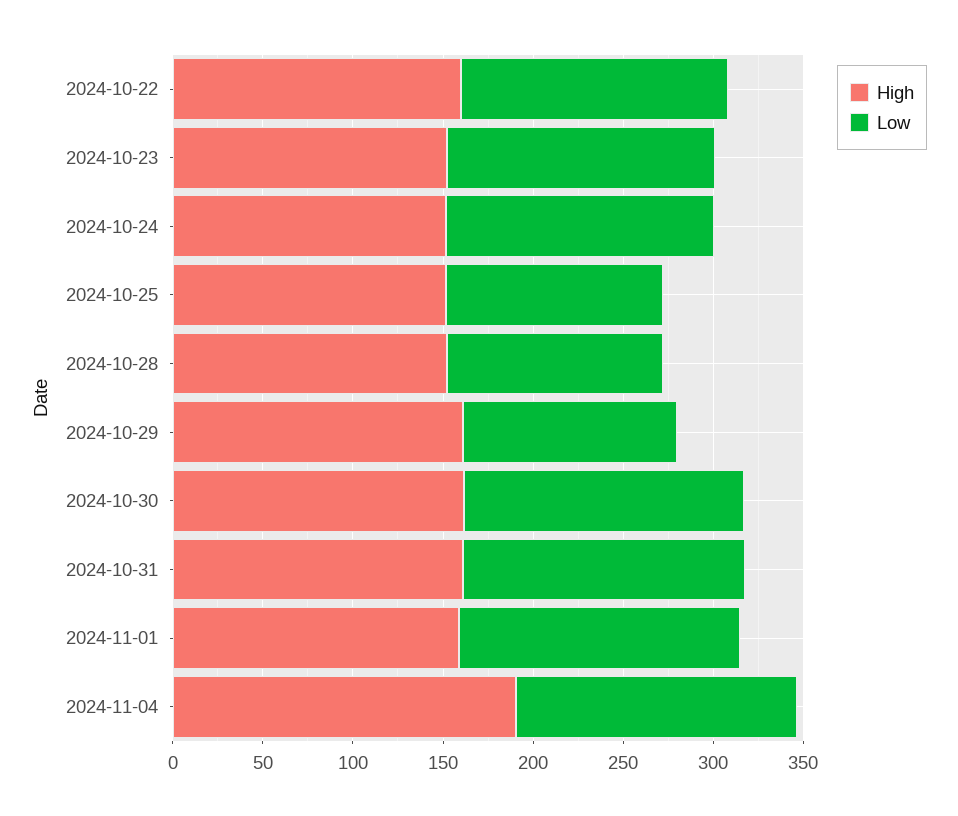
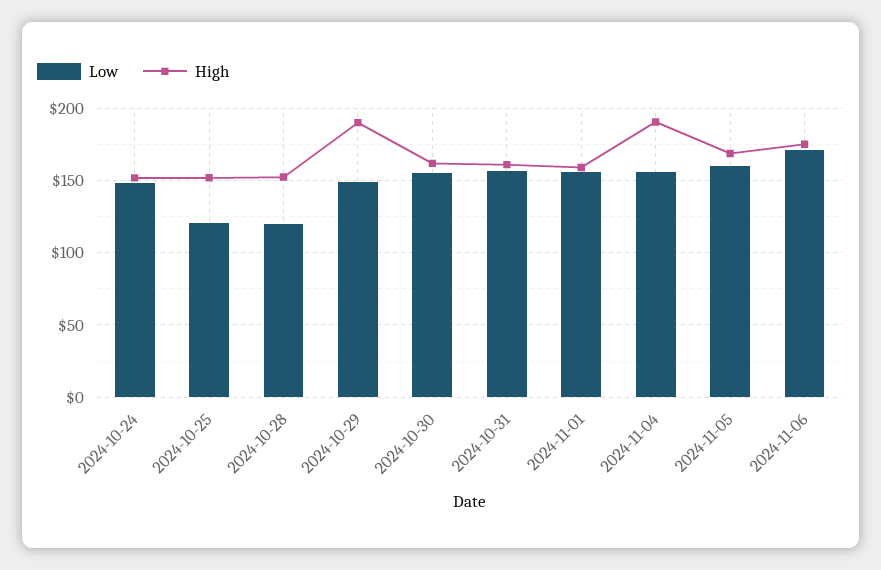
High, 2024-10-22: 160 -> none
Low, 2024-10-22: 150 -> none
High, 2024-10-23: 150 -> none
Low, 2024-10-23: 150 -> none
High, 2024-10-29: 160 -> 190
Low, 2024-10-29: 120 -> 150
Low, 2024-11-05: none -> 160
High, 2024-11-05: none -> 170
Low, 2024-11-06: none -> 170
High, 2024-11-06: none -> 175

